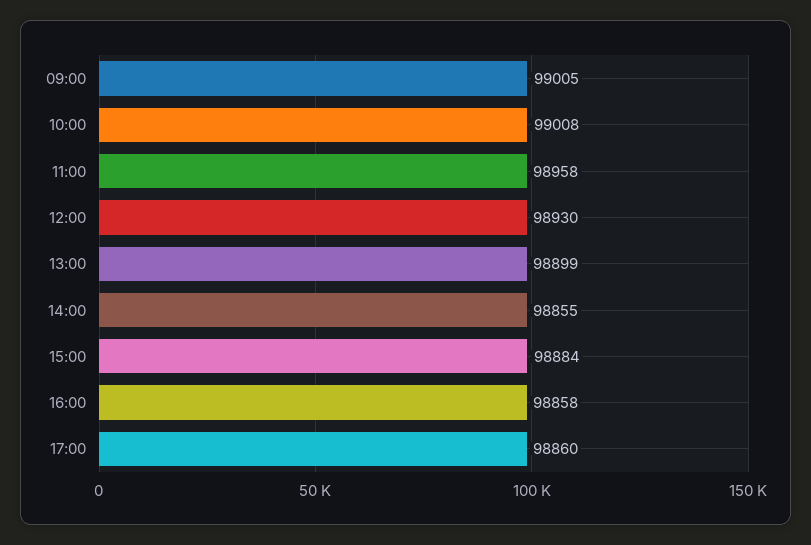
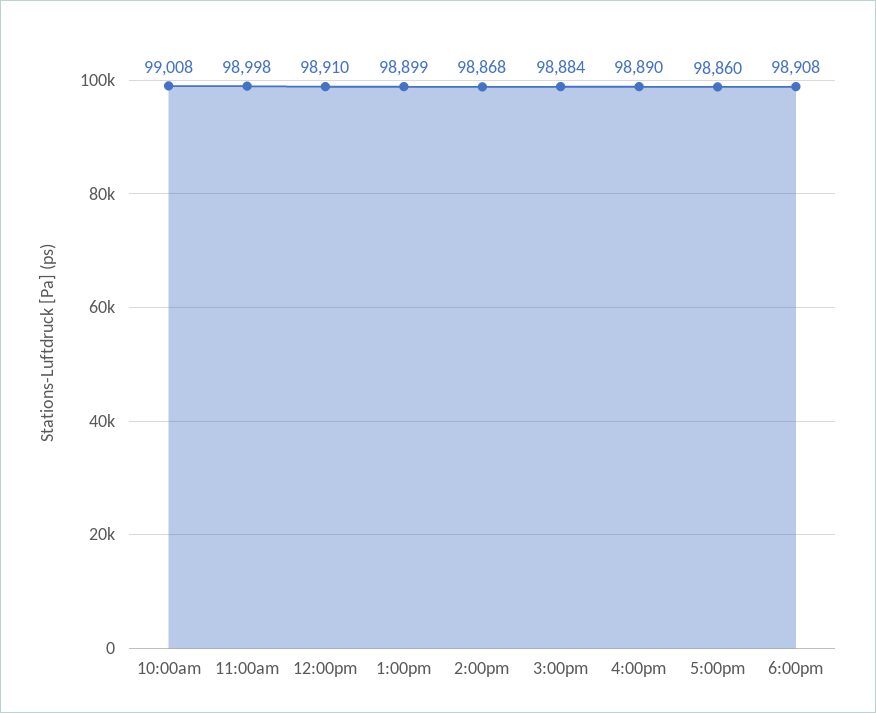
09:00: 99005 -> none
11:00: 98958 -> 98998
12:00: 98930 -> 98910
14:00: 98855 -> 98868
16:00: 98858 -> 98890
6:00pm: none -> 98908

